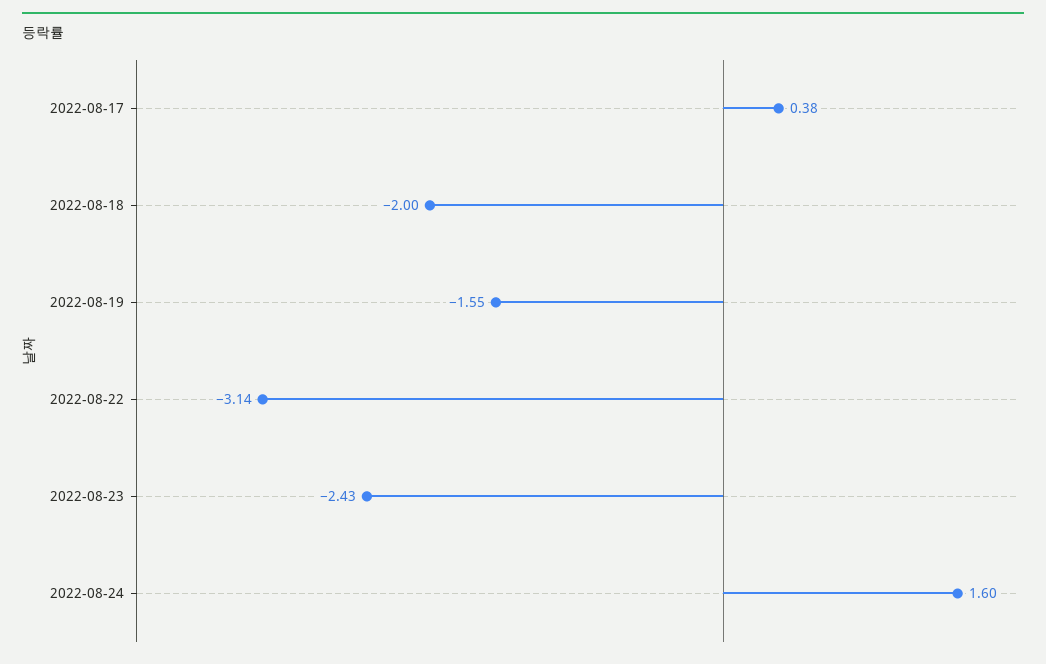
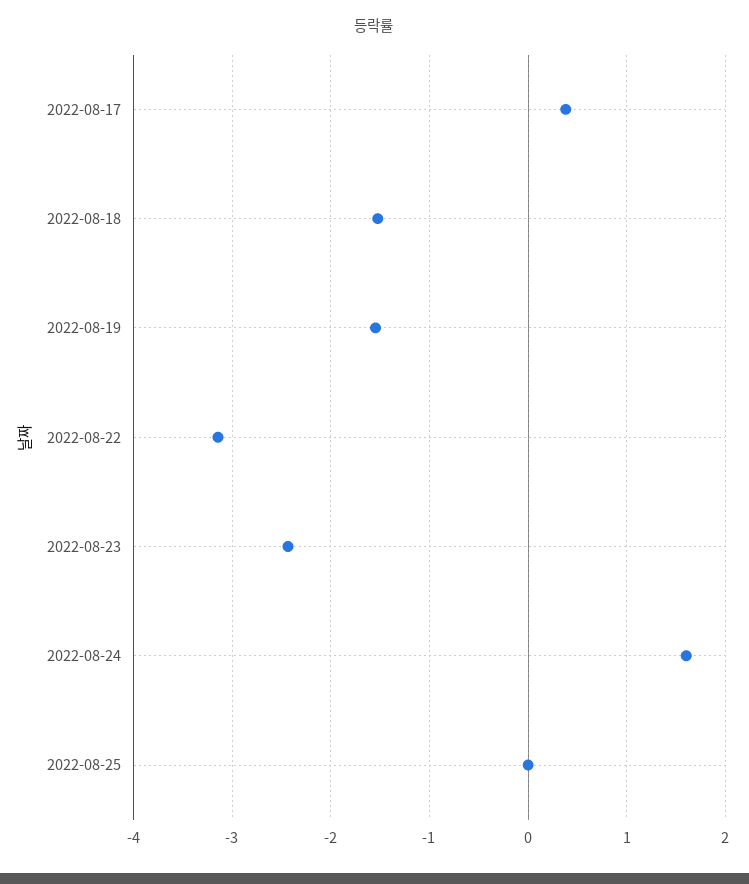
2022-08-18: -2 -> -1.5
2022-08-25: none -> 0

